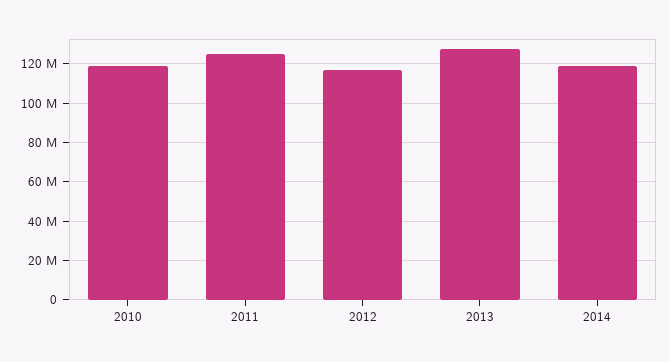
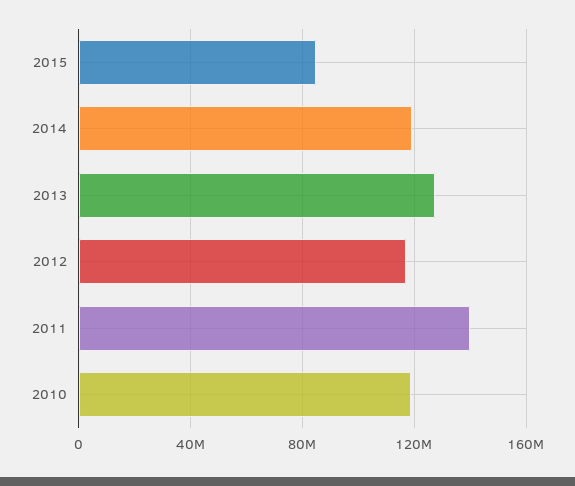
2011: 125000000 -> 140000000
2015: none -> 85000000

